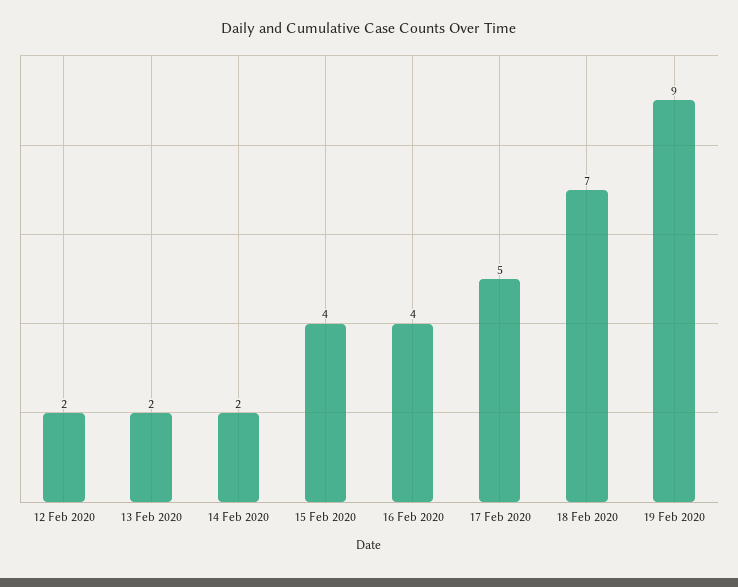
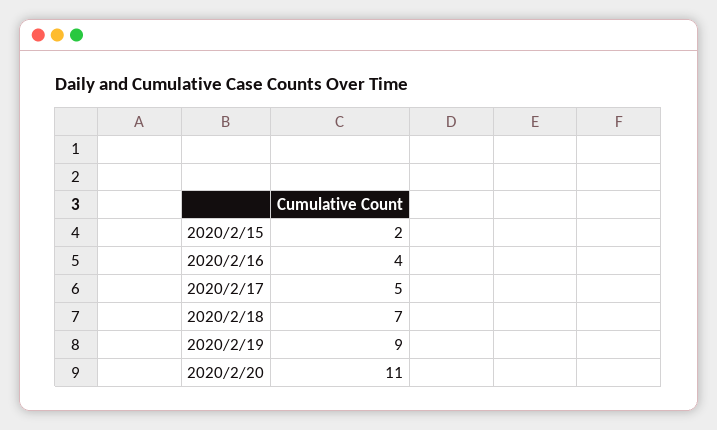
12 Feb 2020: 2 -> none
13 Feb 2020: 2 -> none
14 Feb 2020: 2 -> none
15 Feb 2020: 4 -> 2
2020/2/20: none -> 11

